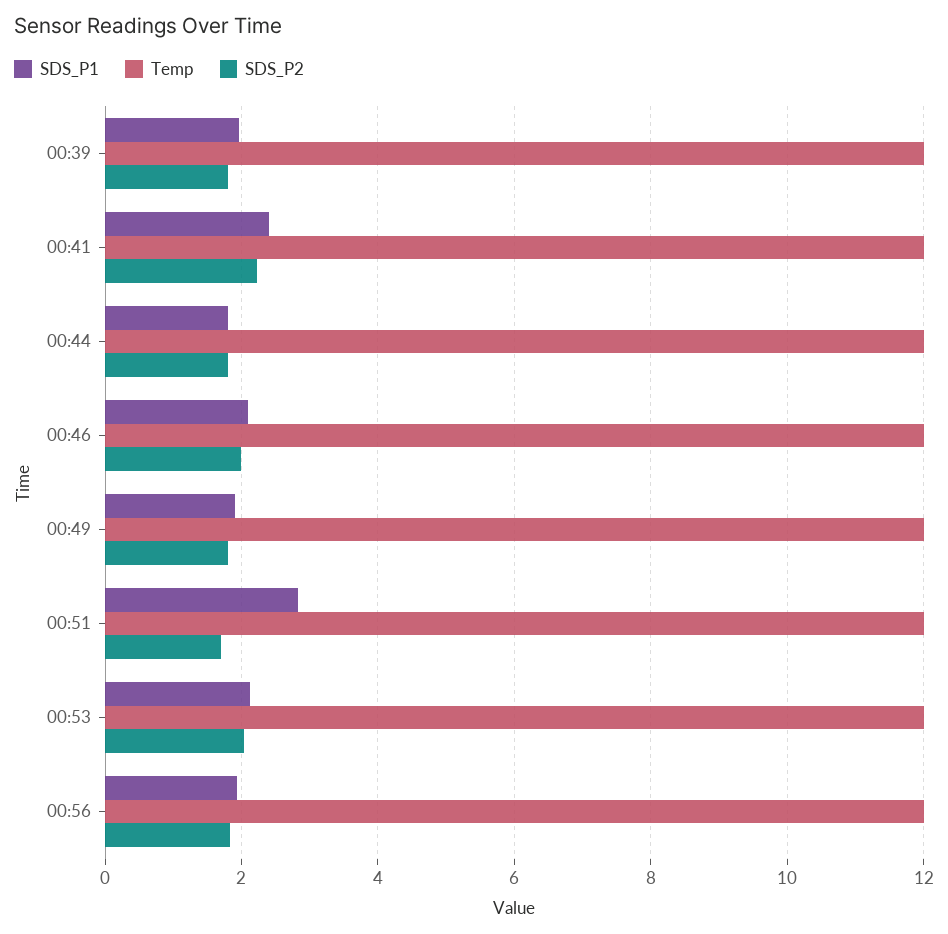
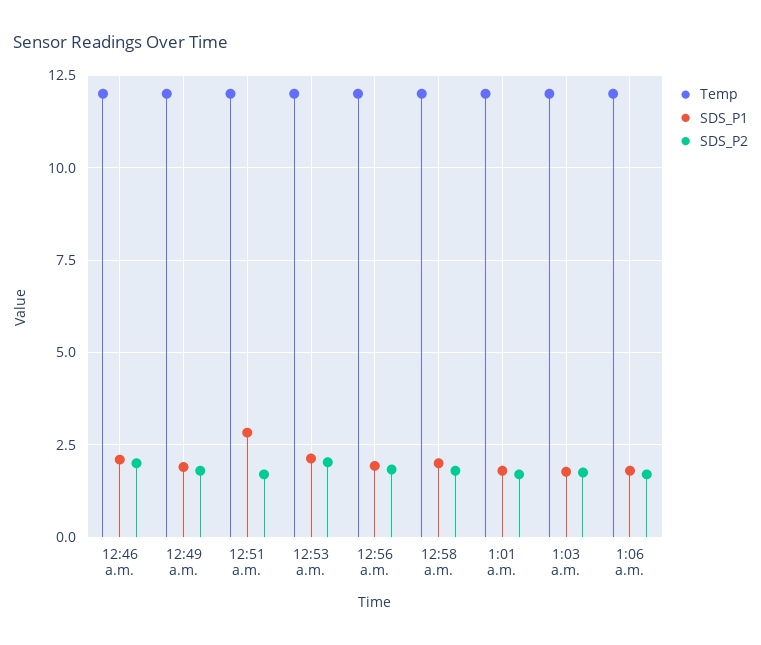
SDS_P1, 00:39: 2 -> none
Temp, 00:39: 12 -> none
SDS_P2, 00:39: 1.8 -> none
SDS_P1, 00:41: 2.4 -> none
Temp, 00:41: 12 -> none
SDS_P2, 00:41: 2.2 -> none
SDS_P1, 00:44: 1.8 -> none
Temp, 00:44: 12 -> none
SDS_P2, 00:44: 1.8 -> none
Temp, 12:58 a.m.: none -> 12
SDS_P1, 12:58 a.m.: none -> 2
SDS_P2, 12:58 a.m.: none -> 1.75
Temp, 1:01 a.m.: none -> 12
SDS_P1, 1:01 a.m.: none -> 1.75
SDS_P2, 1:01 a.m.: none -> 1.75
Temp, 1:03 a.m.: none -> 12
SDS_P1, 1:03 a.m.: none -> 1.75
SDS_P2, 1:03 a.m.: none -> 1.75
Temp, 1:06 a.m.: none -> 12
SDS_P1, 1:06 a.m.: none -> 1.75
SDS_P2, 1:06 a.m.: none -> 1.75

